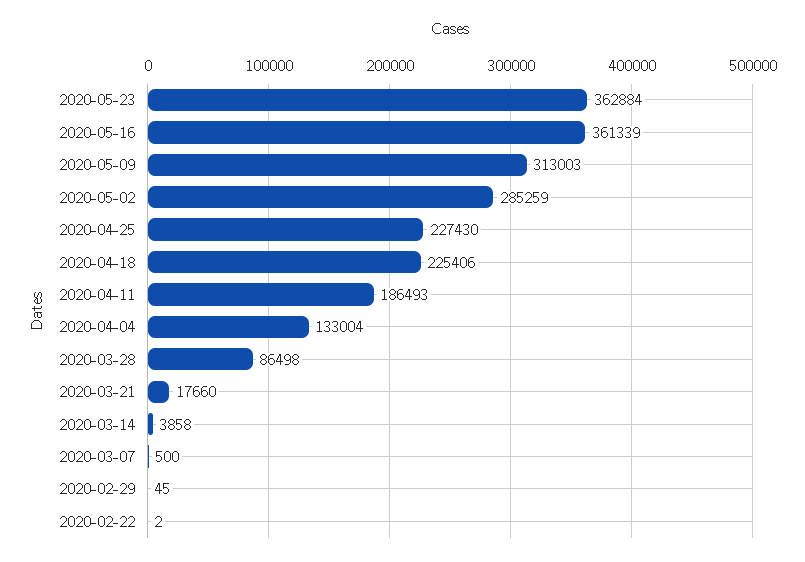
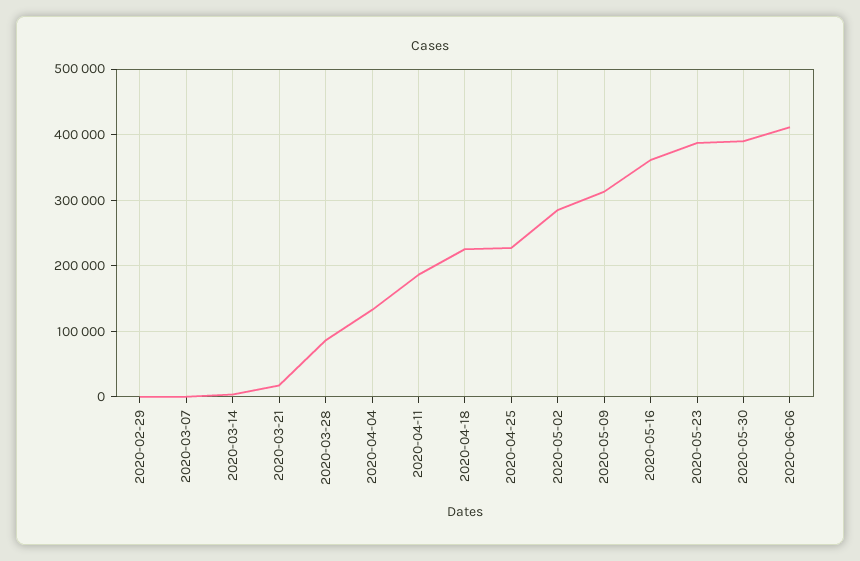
2020-05-23: 362884 -> 390000
2020-02-22: 2 -> none
2020-05-30: none -> 390000
2020-06-06: none -> 410000

